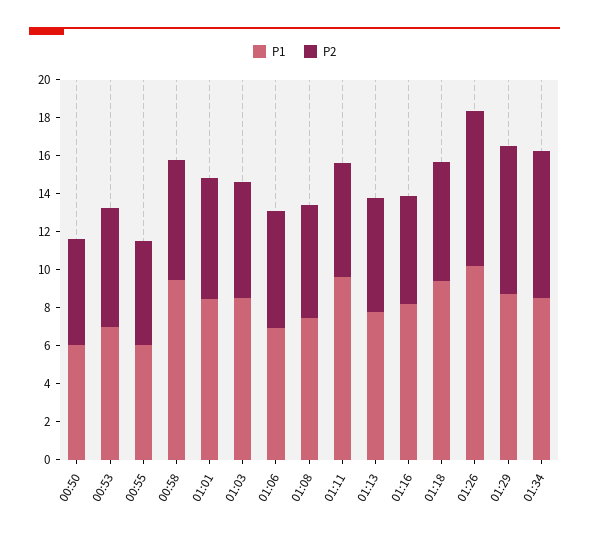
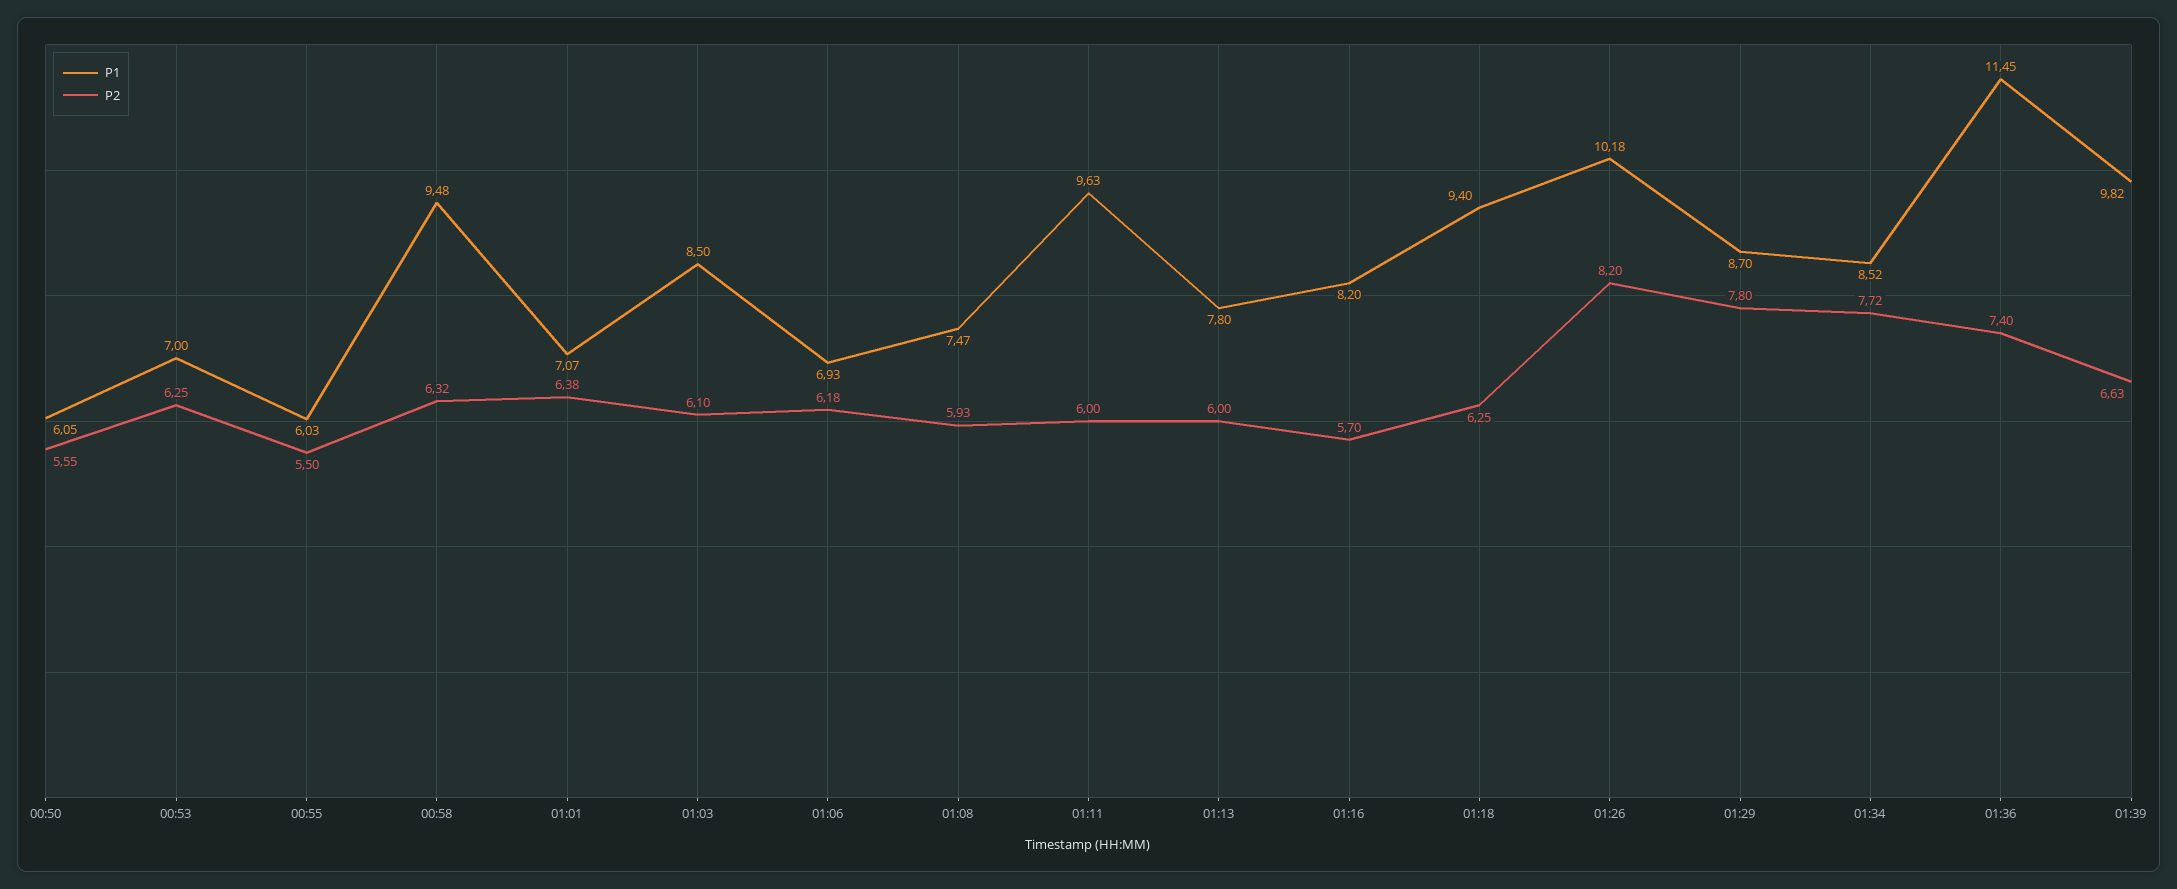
P1, 01:01: 8.5 -> 7.07
P1, 01:36: none -> 11.45
P2, 01:36: none -> 7.4
P1, 01:39: none -> 9.82
P2, 01:39: none -> 6.63

